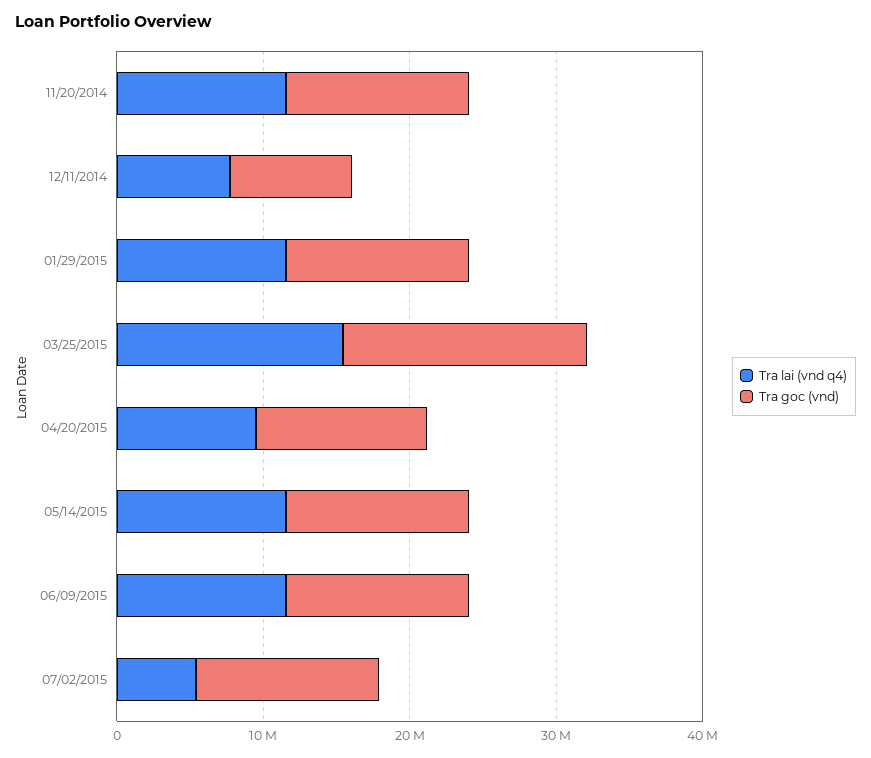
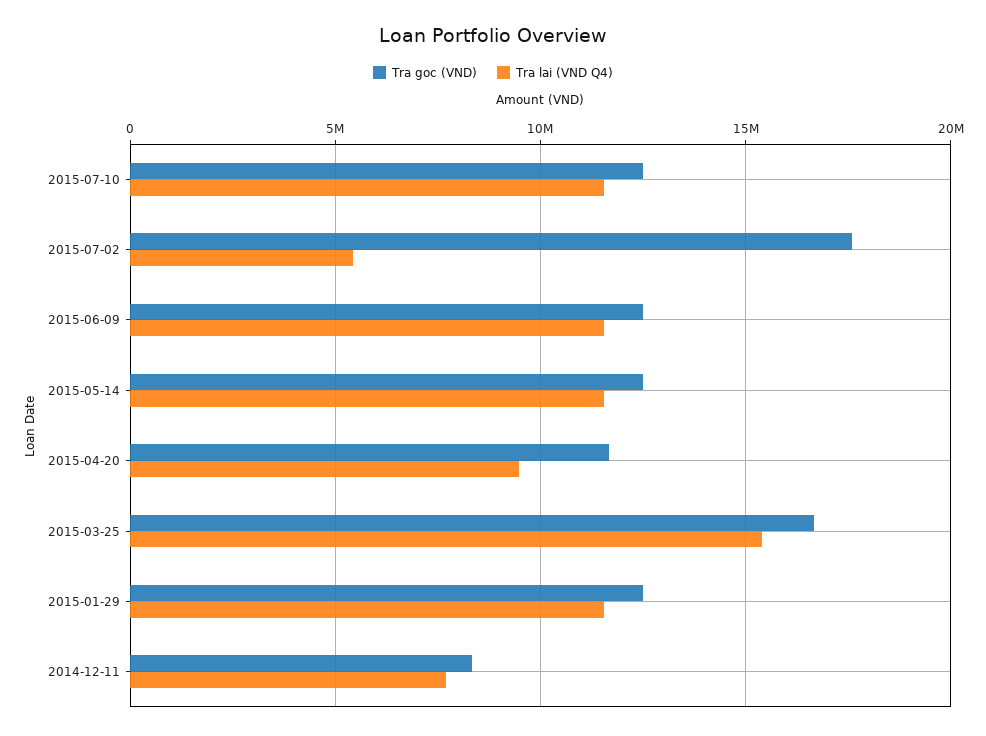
Tra lai (vnd q4), 11/20/2014: 12000000 -> none
Tra goc (vnd), 11/20/2014: 12000000 -> none
Tra goc (vnd), 07/02/2015: 12000000 -> 17500000
Tra goc (vnd), 2015-07-10: none -> 12500000
Tra lai (vnd q4), 2015-07-10: none -> 11500000

